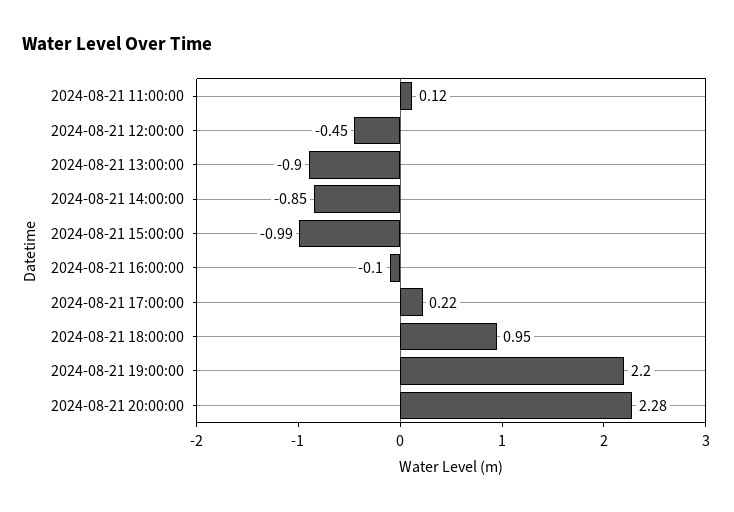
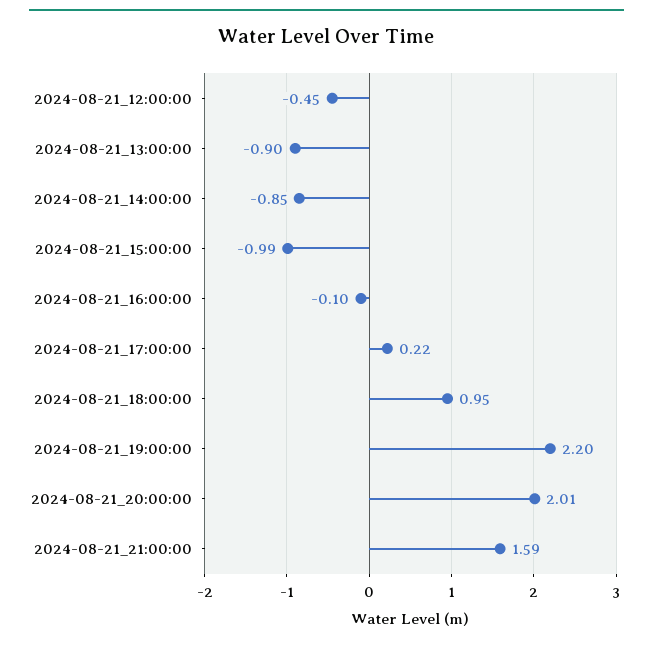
2024-08-21 11:00:00: 0.12 -> none
2024-08-21 20:00:00: 2.28 -> 2.01
2024-08-21_21:00:00: none -> 1.59

